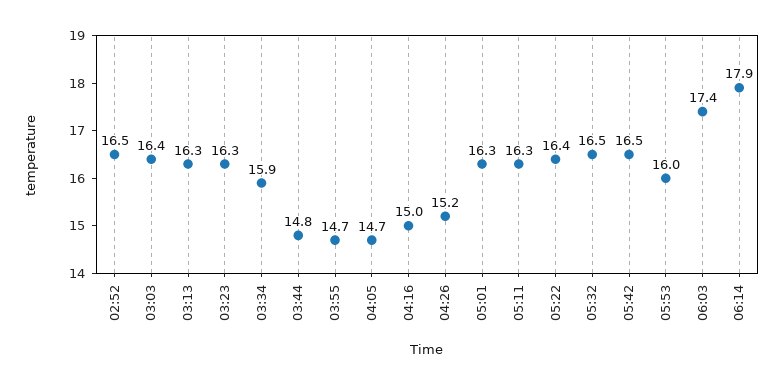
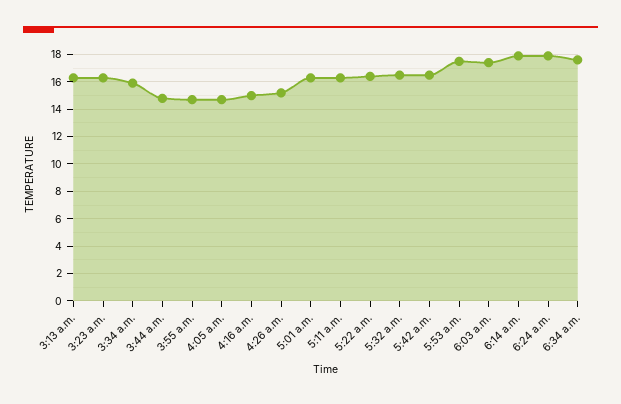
02:52: 16.5 -> none
03:03: 16.4 -> none
05:53: 16 -> 17.5
6:24 a.m.: none -> 18
6:34 a.m.: none -> 17.5

